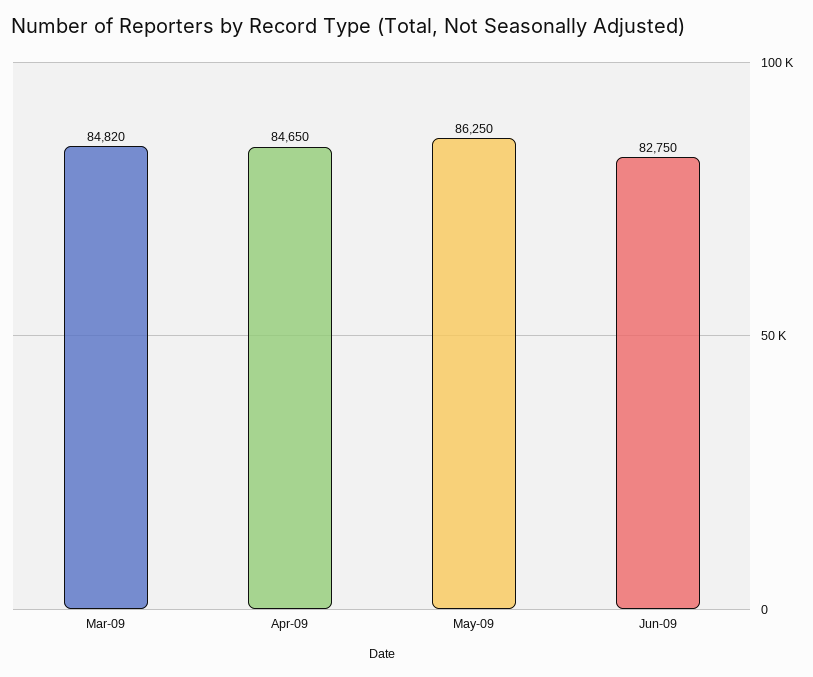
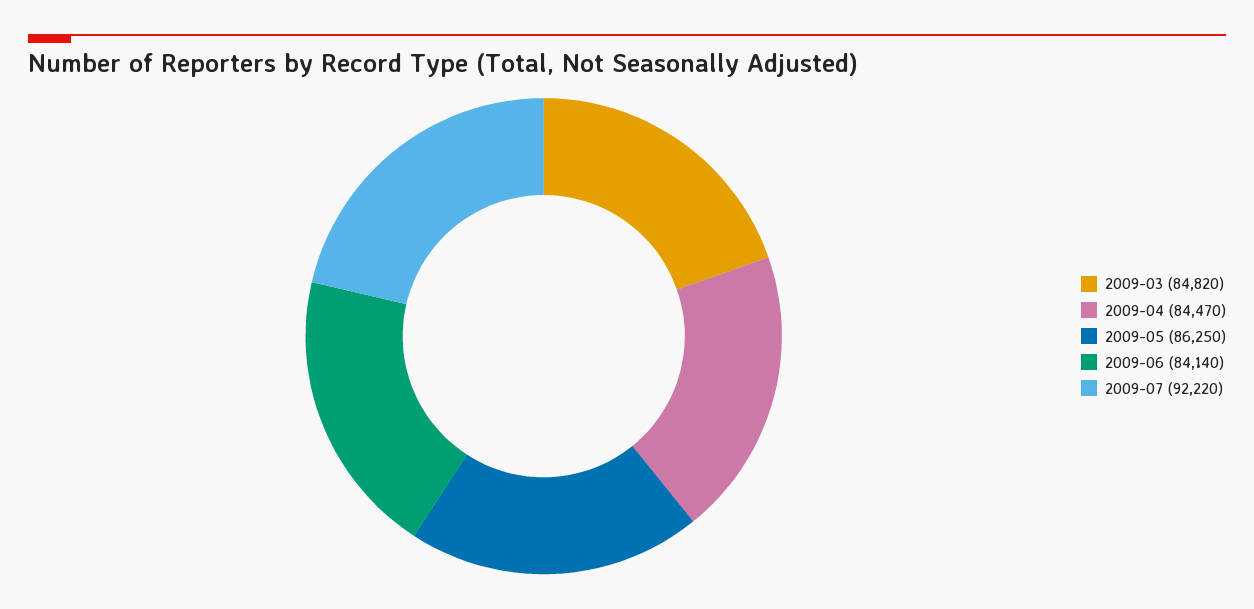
Apr-09: 84650 -> 84470
Jun-09: 82750 -> 84140
2009-07: none -> 92220

